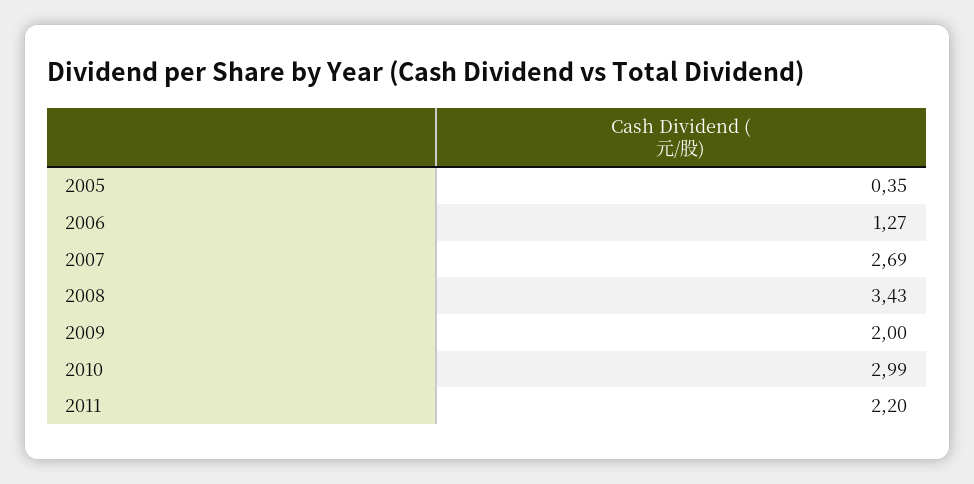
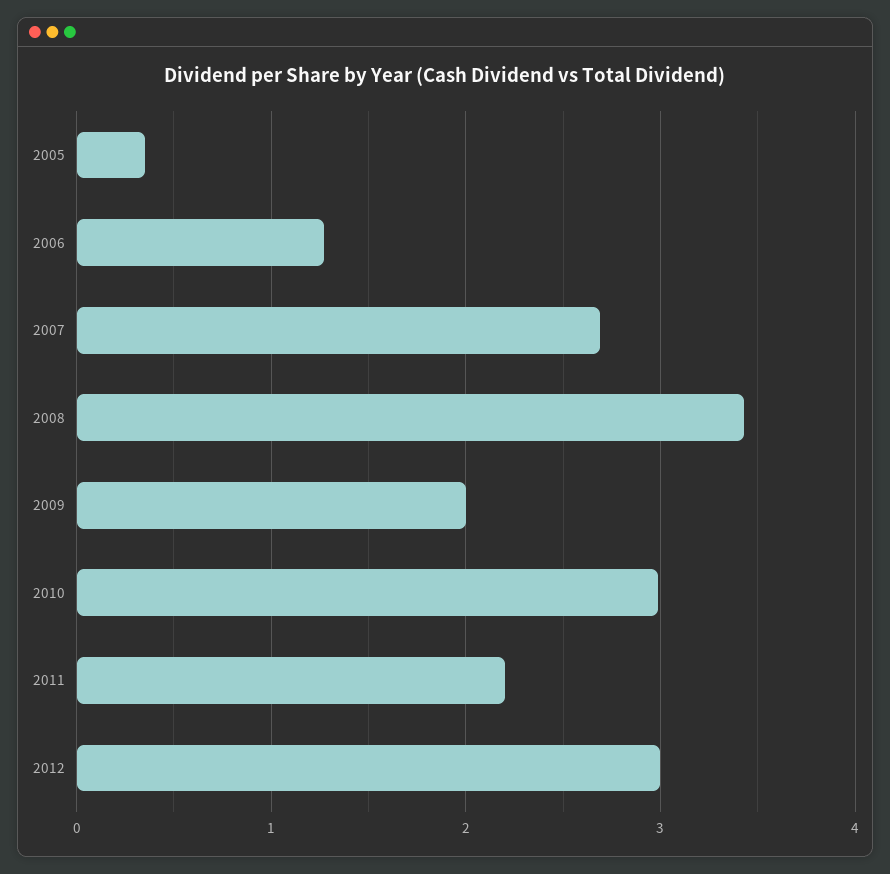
2012: none -> 3

